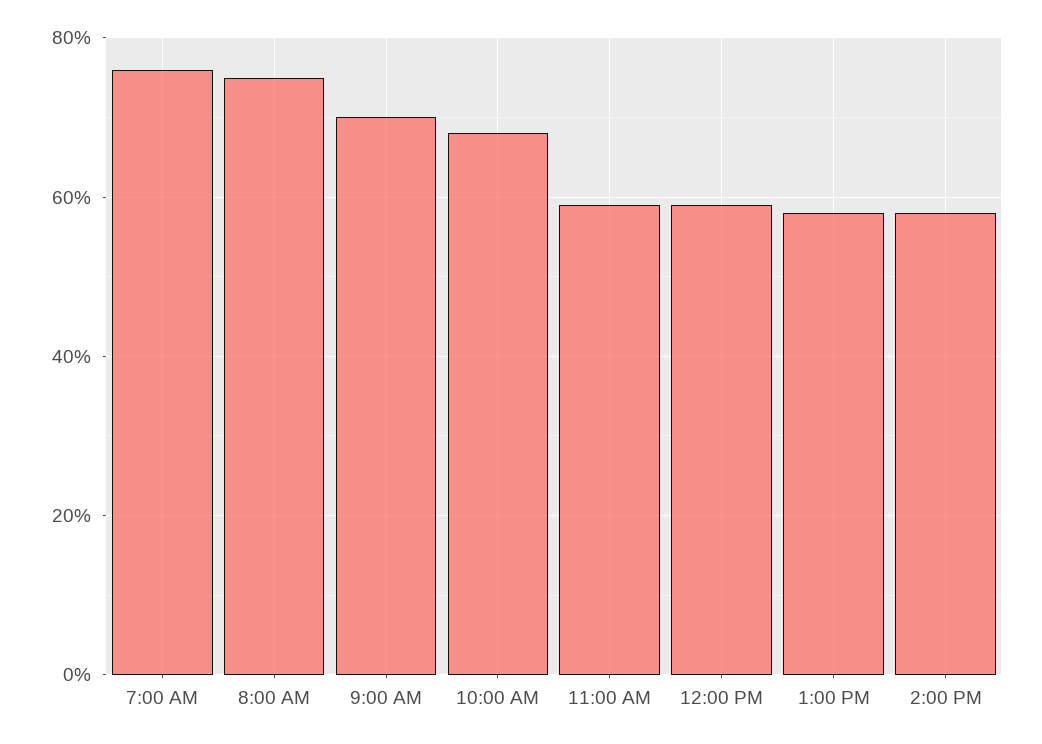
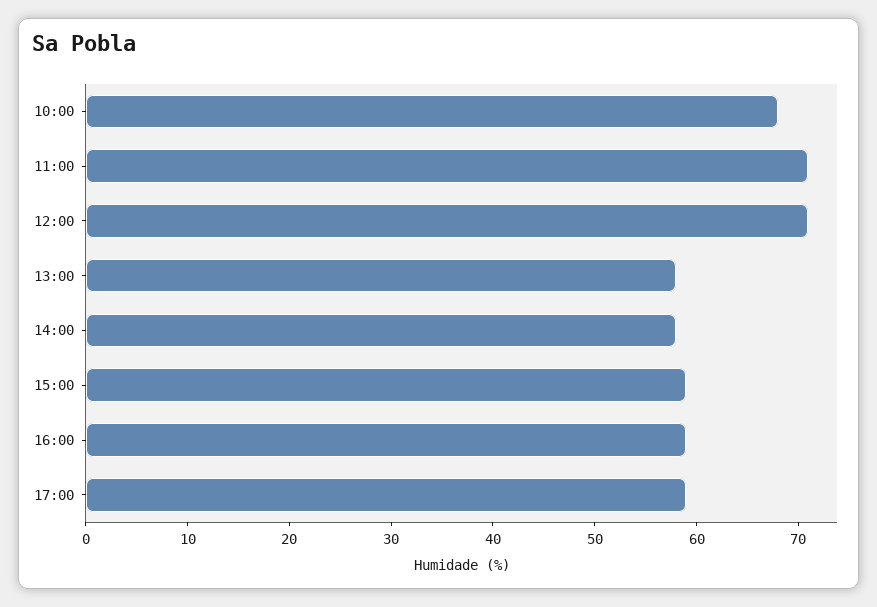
7:00 AM: 75 -> none
8:00 AM: 75 -> none
9:00 AM: 70 -> none
11:00 AM: 60 -> 71
12:00 PM: 60 -> 71
15:00: none -> 59
16:00: none -> 59
17:00: none -> 59

